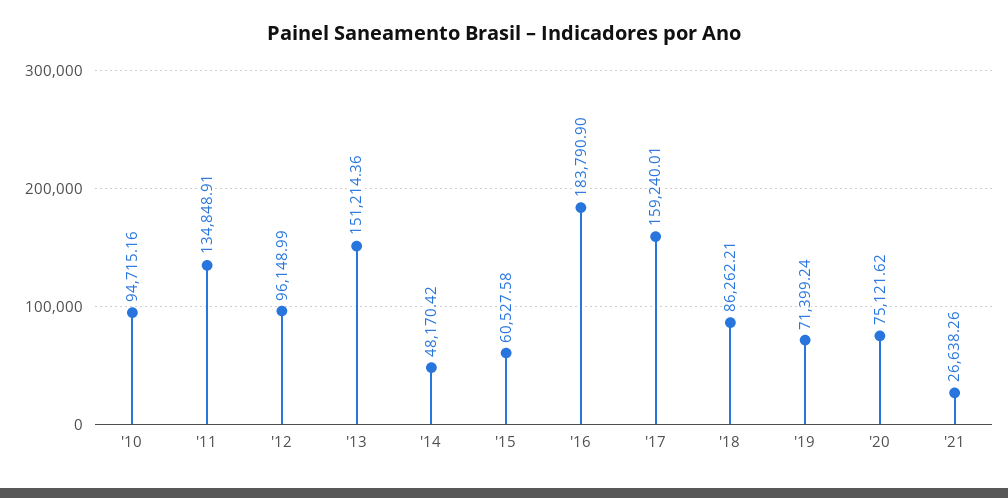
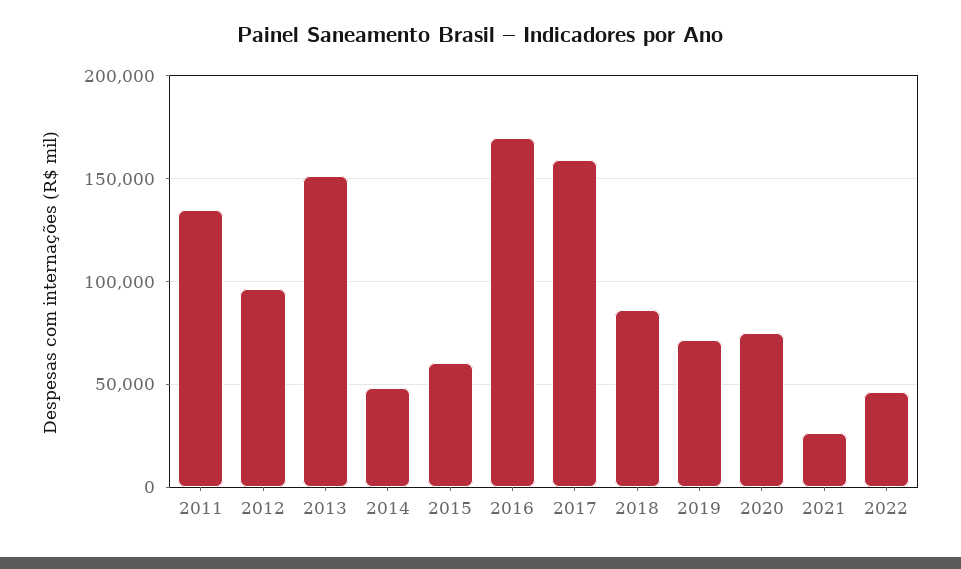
'10: 94715.16 -> none
'16: 183790.9 -> 170000
2022: none -> 45000

